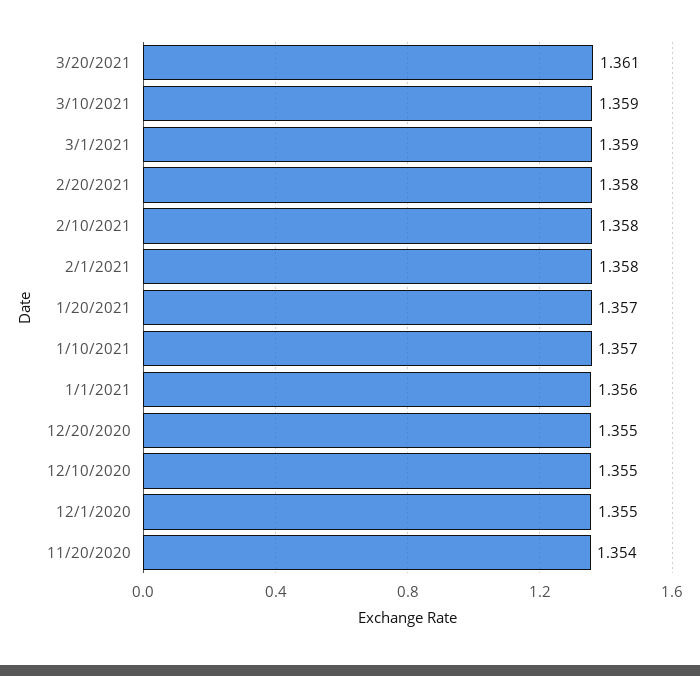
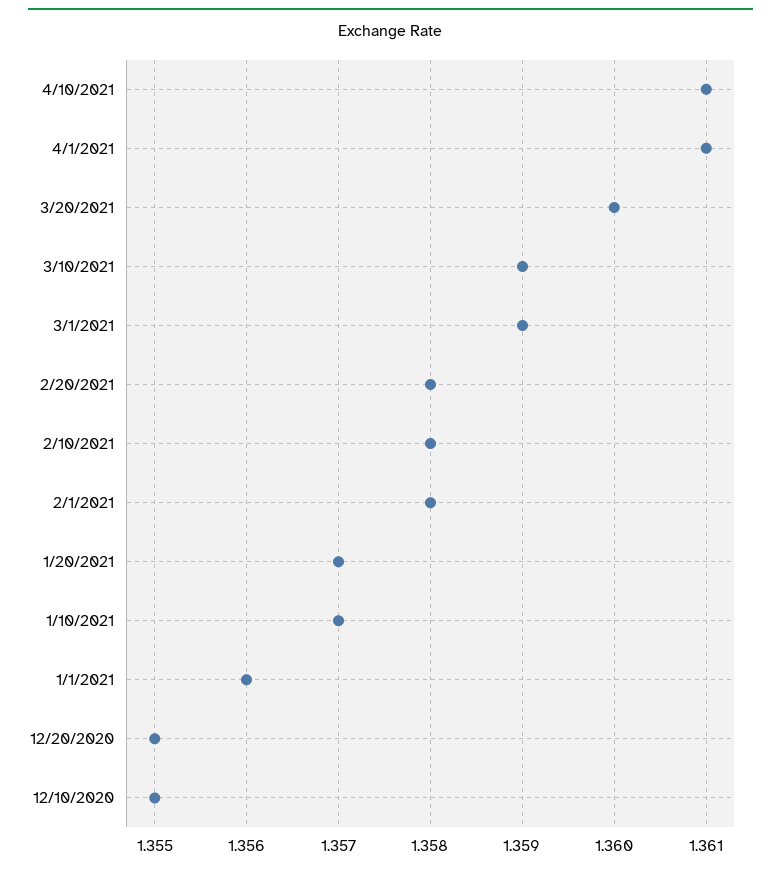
3/20/2021: 1.361 -> 1.36
12/1/2020: 1.355 -> none
11/20/2020: 1.354 -> none
4/10/2021: none -> 1.361
4/1/2021: none -> 1.361

